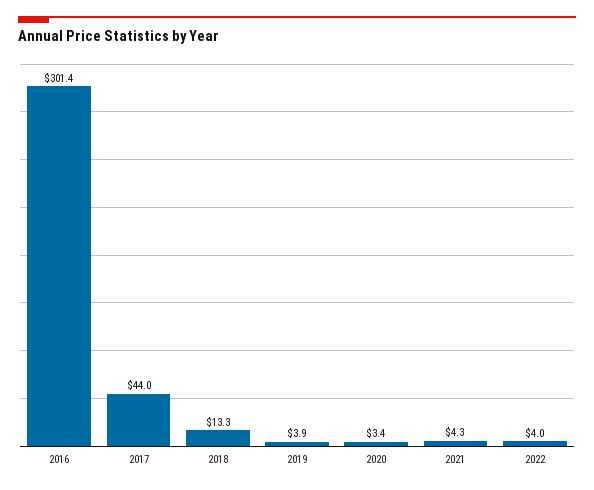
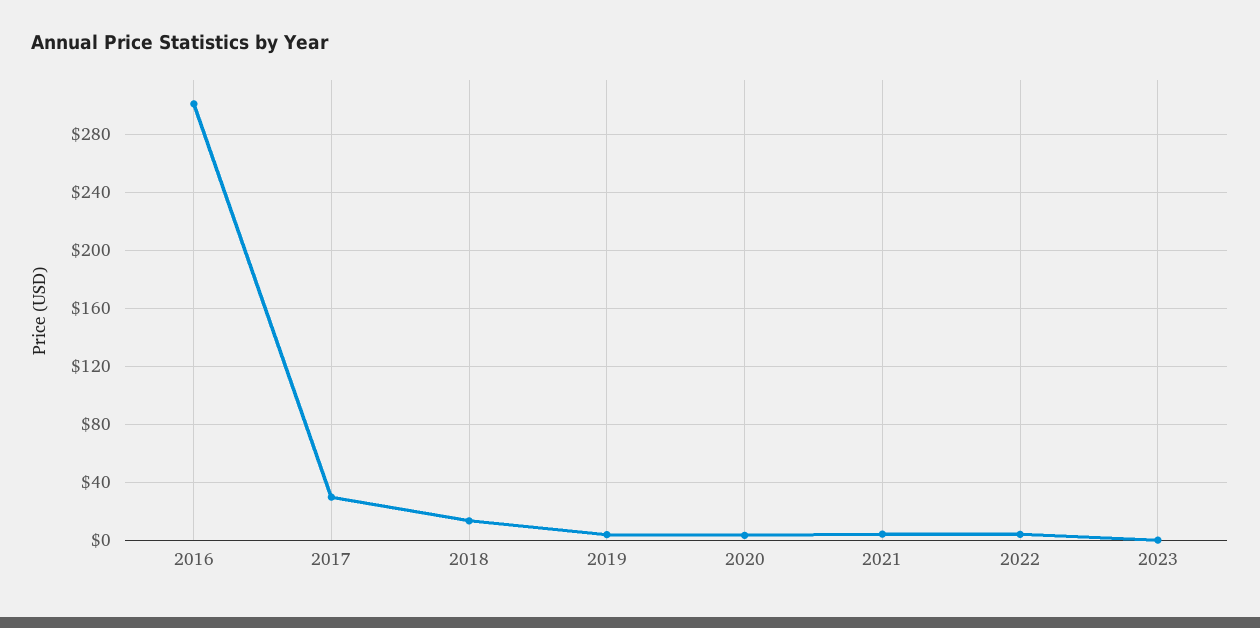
2017: 44 -> 30
2023: none -> 0

